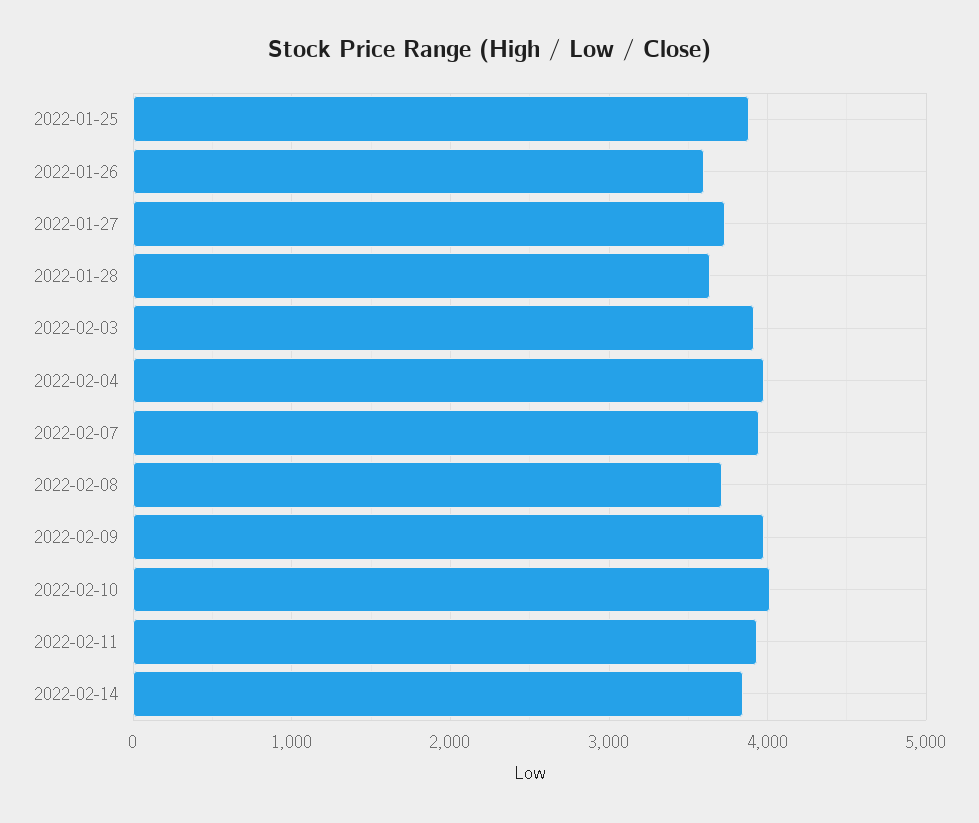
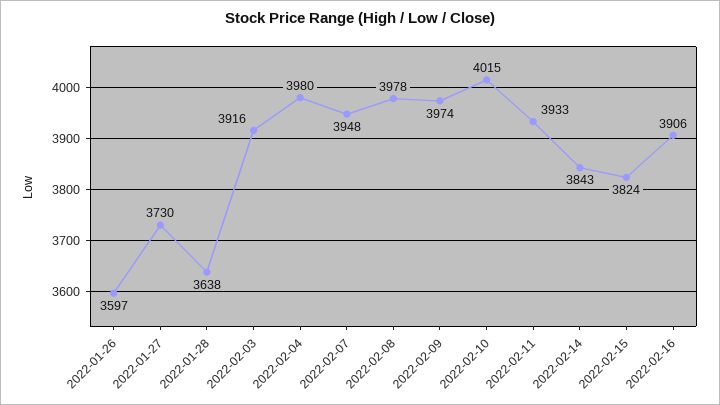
2022-01-25: 3900 -> none
2022-02-08: 3700 -> 3978
2022-02-15: none -> 3824
2022-02-16: none -> 3906

